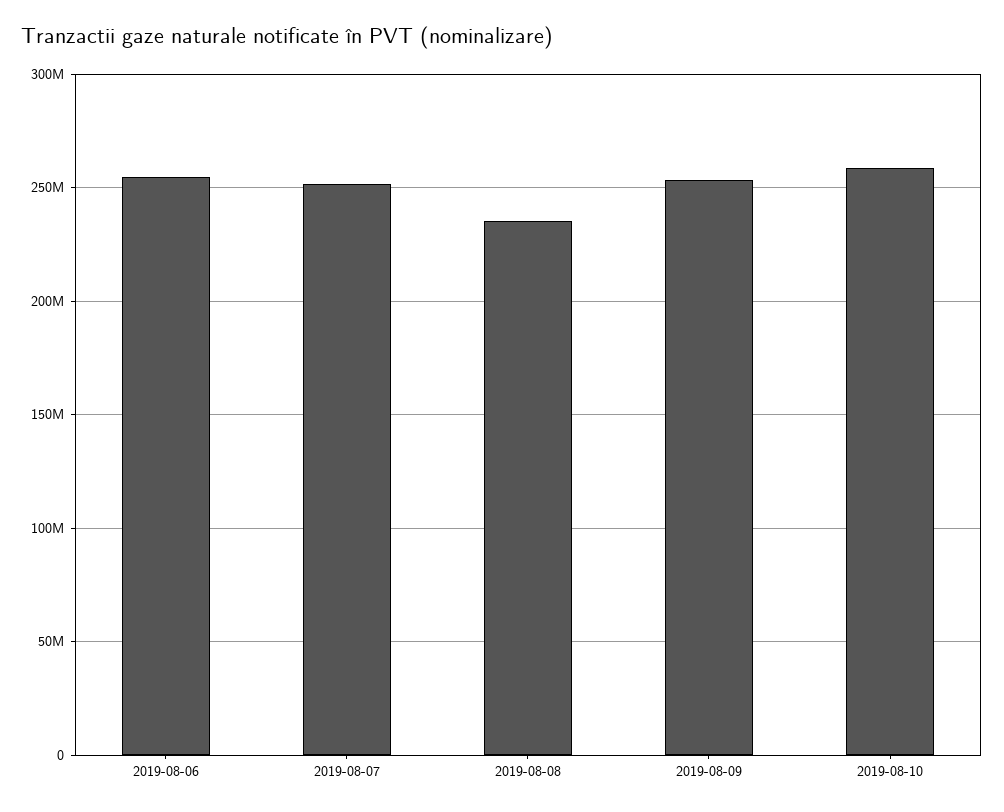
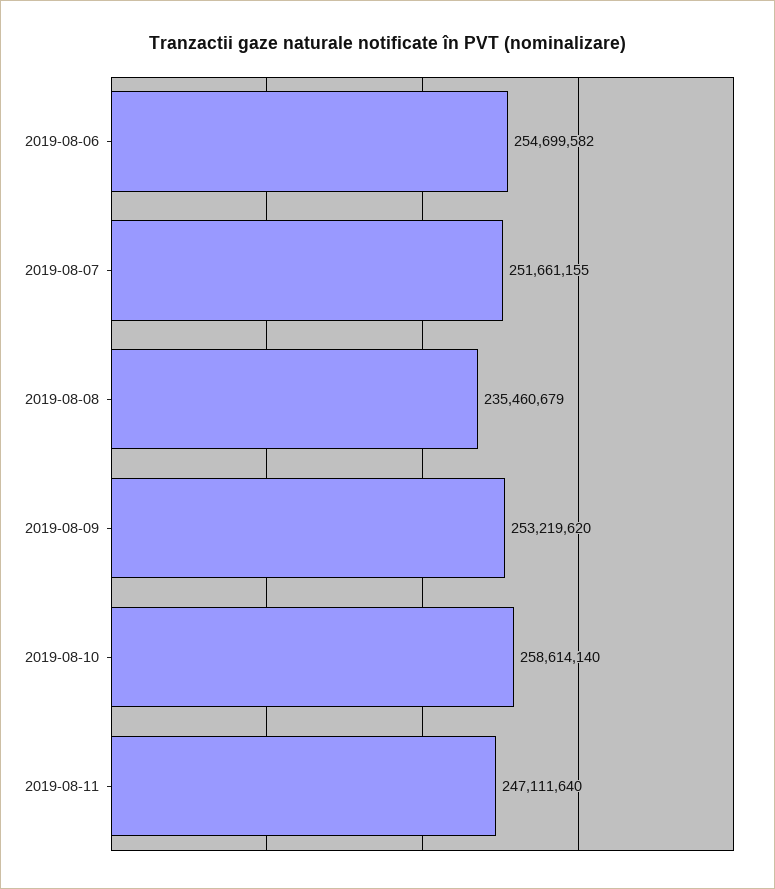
2019-08-11: none -> 247111640

